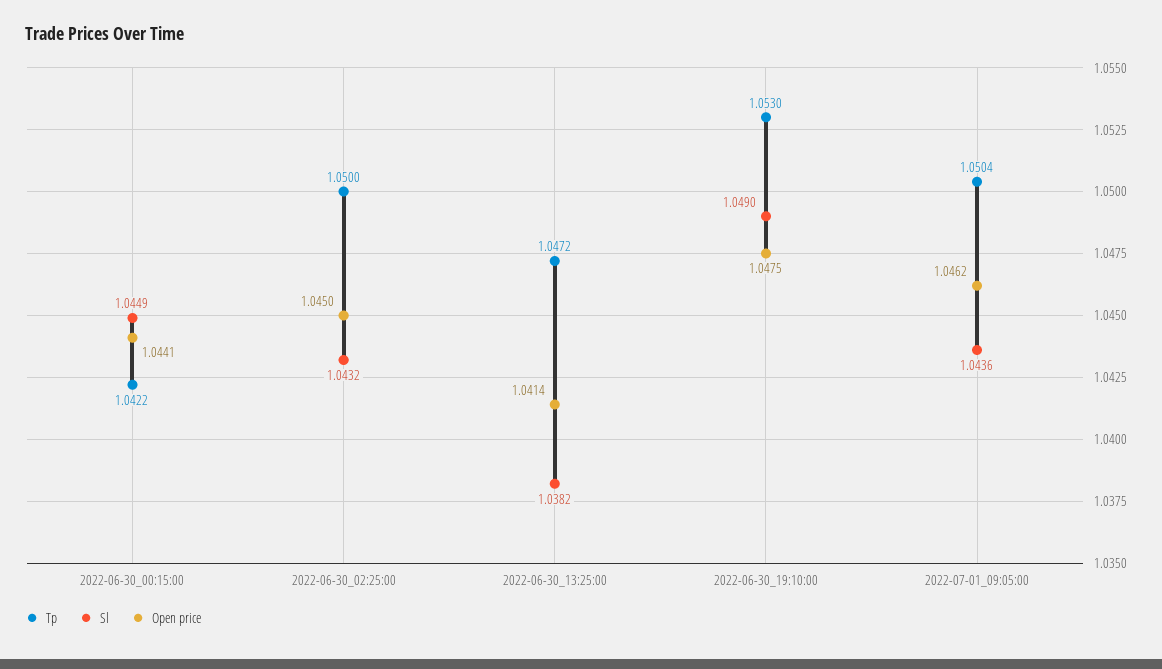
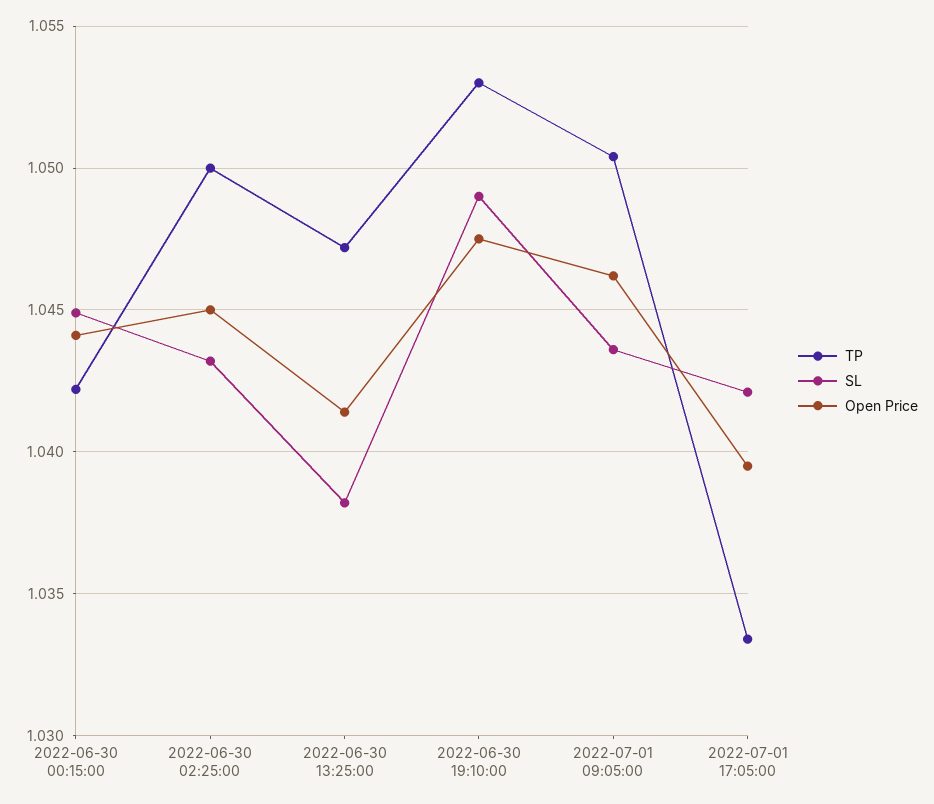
Tp, 2022-07-01 17:05:00: none -> 1.0335
Sl, 2022-07-01 17:05:00: none -> 1.042
Open price, 2022-07-01 17:05:00: none -> 1.0395

